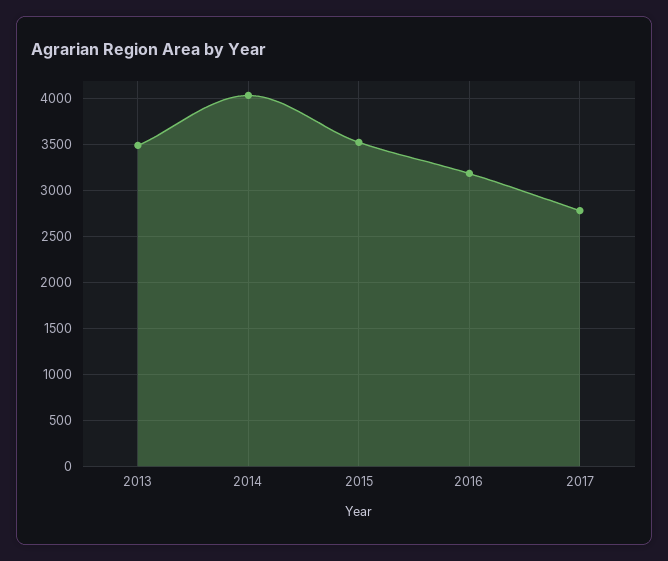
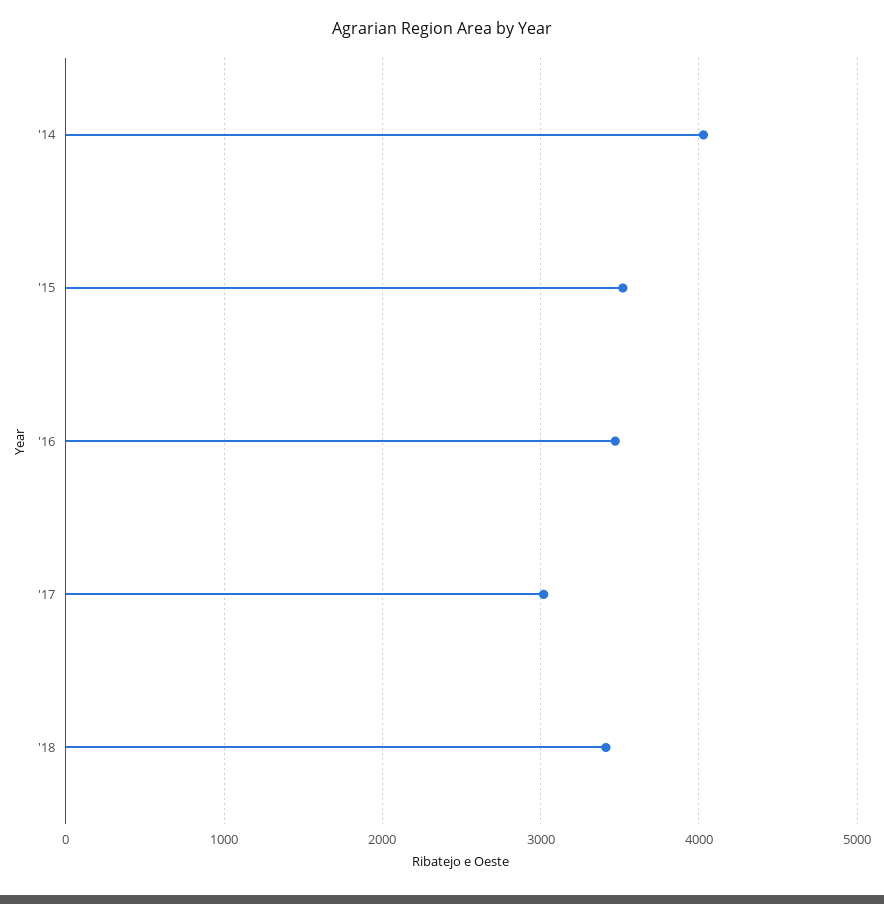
2013: 3500 -> none
2016: 3200 -> 3500
2017: 2800 -> 3000
'18: none -> 3400

